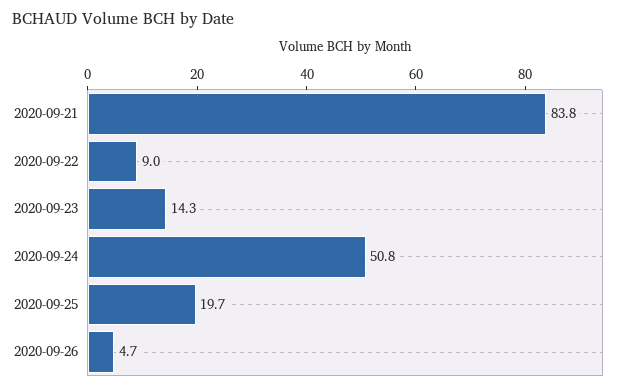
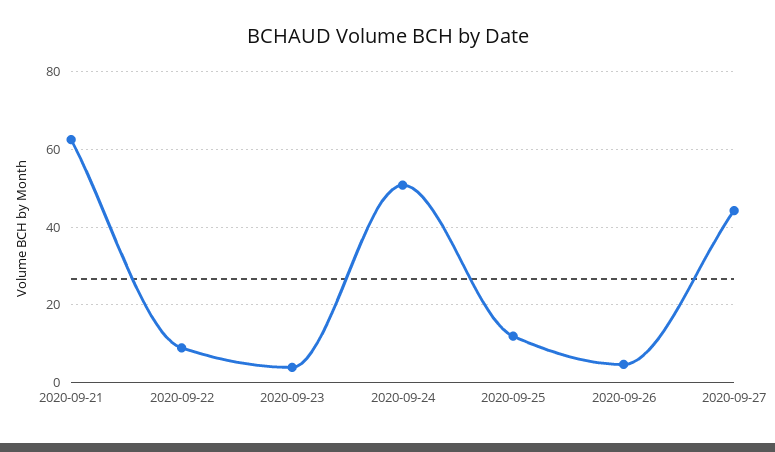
2020-09-21: 83.8 -> 62
2020-09-23: 14.3 -> 4
2020-09-25: 19.7 -> 12
2020-09-27: none -> 44

